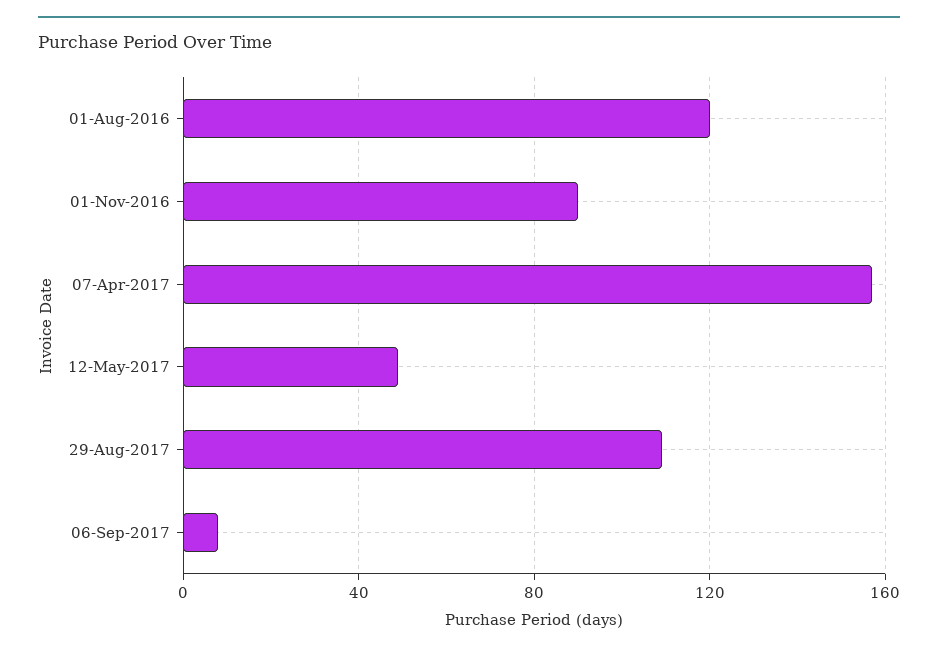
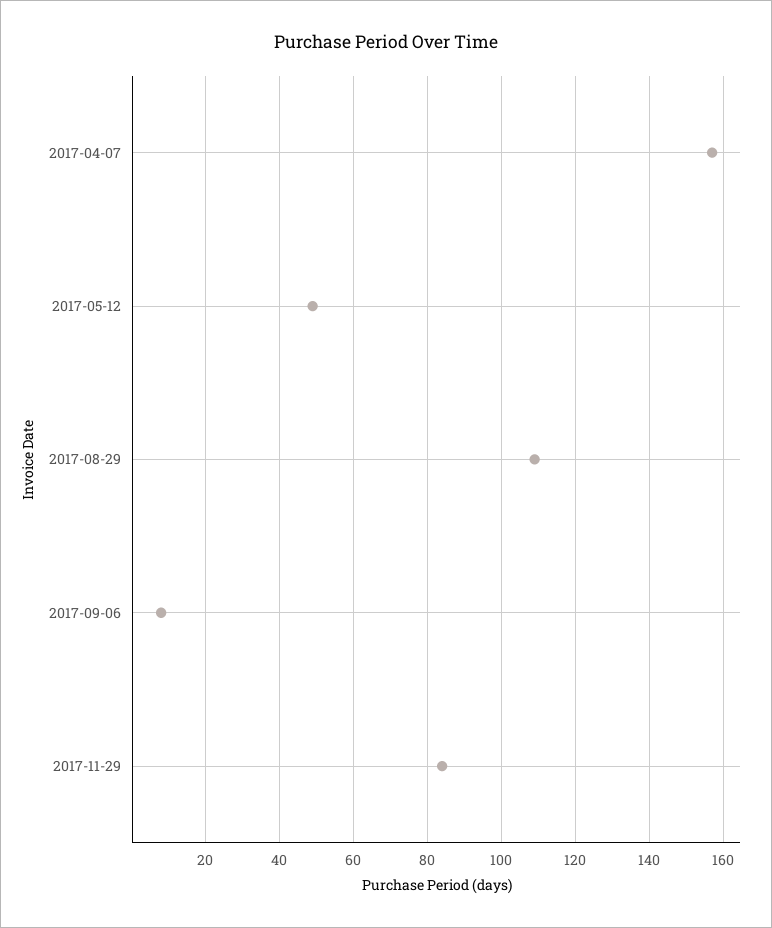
01-Aug-2016: 120 -> none
01-Nov-2016: 90 -> none
2017-11-29: none -> 85

